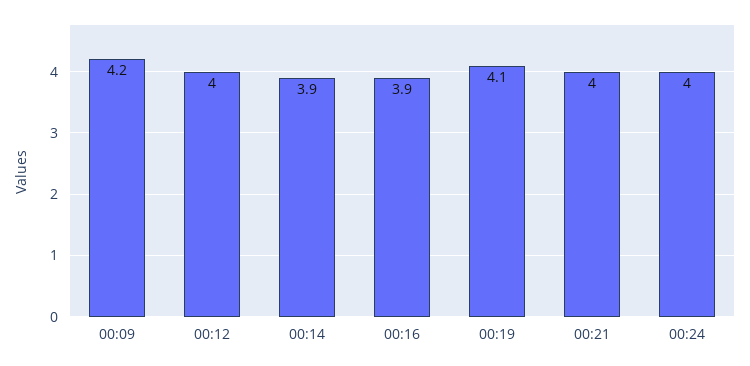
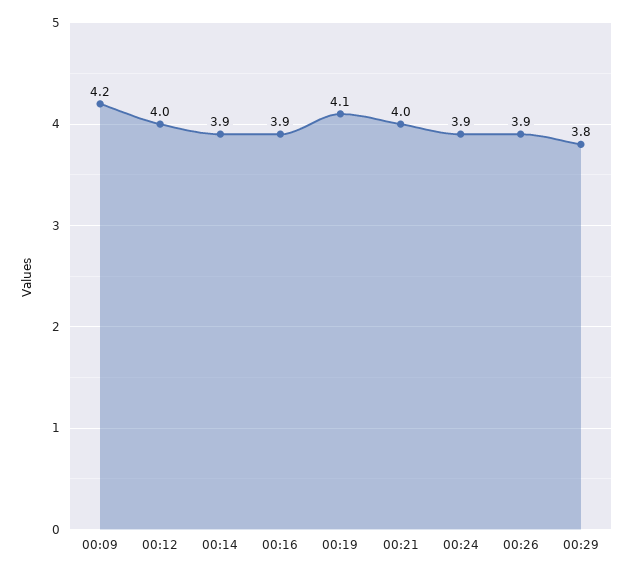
00:24: 4 -> 3.9
00:26: none -> 3.9
00:29: none -> 3.8

